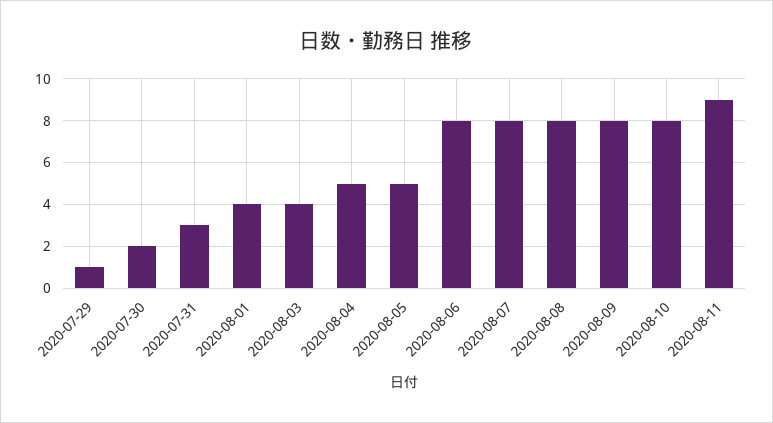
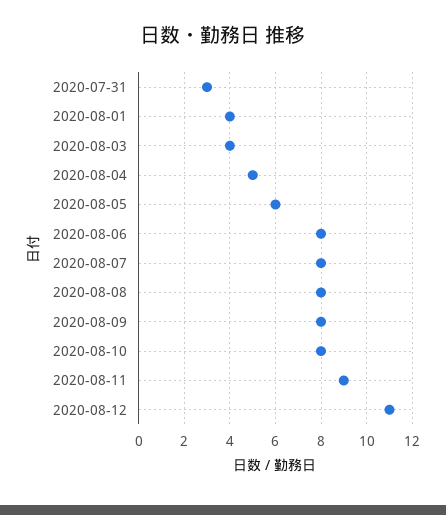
2020-07-29: 1 -> none
2020-07-30: 2 -> none
2020-08-05: 5 -> 6
2020-08-12: none -> 11

